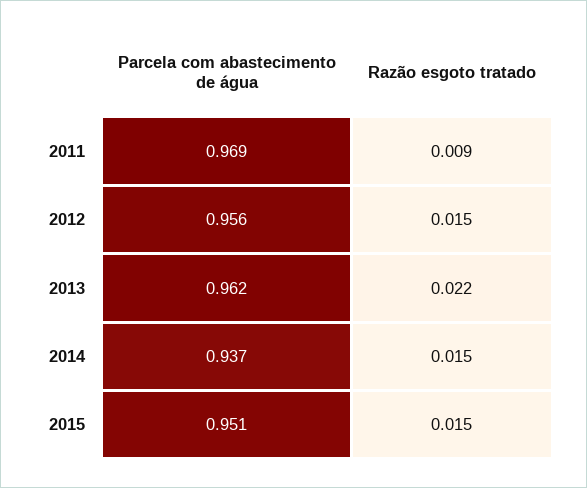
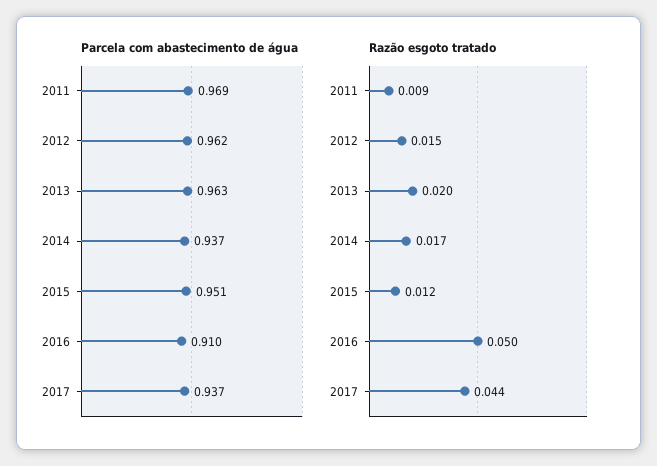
Parcela com abastecimento de água, 2012: 0.956 -> 0.962
Parcela com abastecimento de água, 2013: 0.962 -> 0.963
Razão esgoto tratado, 2013: 0.022 -> 0.02
Razão esgoto tratado, 2014: 0.015 -> 0.017
Razão esgoto tratado, 2015: 0.015 -> 0.012
Parcela com abastecimento de água, 2016: none -> 0.91
Parcela com abastecimento de água, 2017: none -> 0.937
Razão esgoto tratado, 2016: none -> 0.05
Razão esgoto tratado, 2017: none -> 0.044

